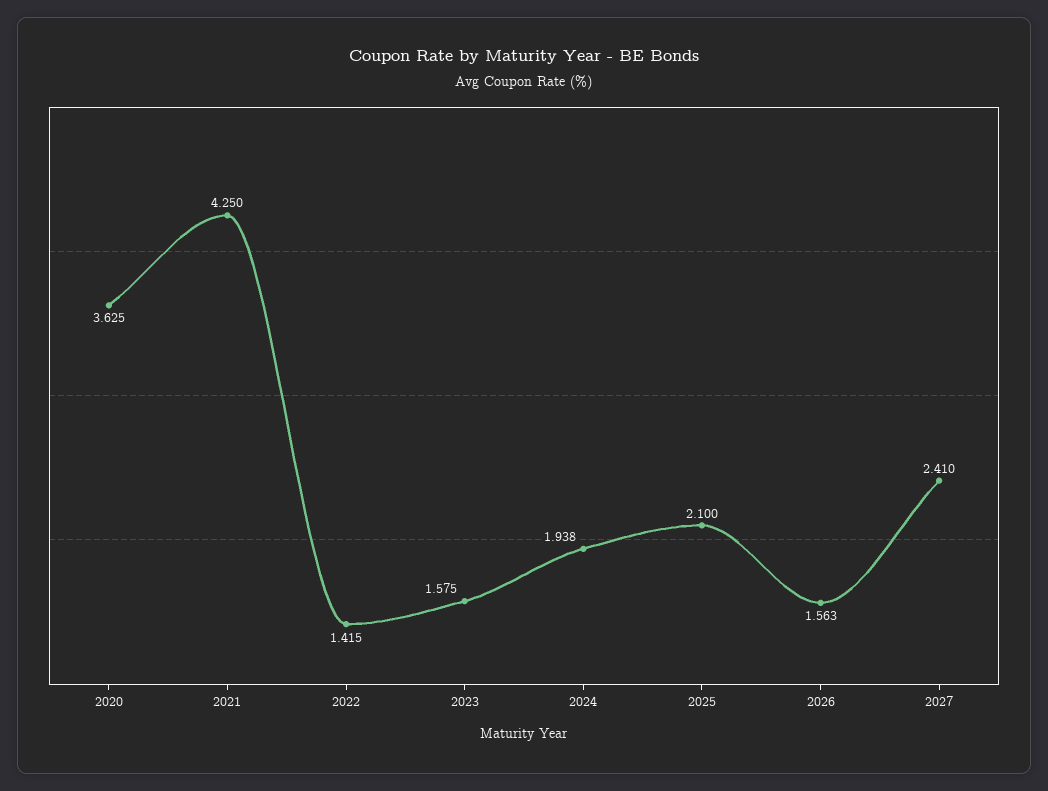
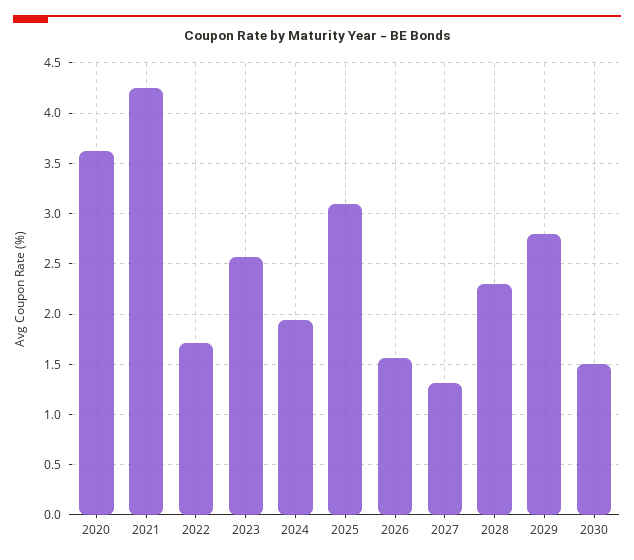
2022: 1.415 -> 1.7
2023: 1.575 -> 2.6
2025: 2.1 -> 3.1
2027: 2.41 -> 1.3
2028: none -> 2.3
2029: none -> 2.8
2030: none -> 1.5

